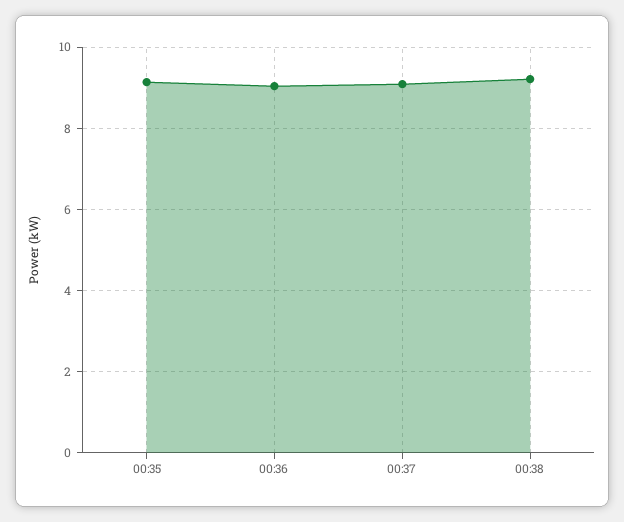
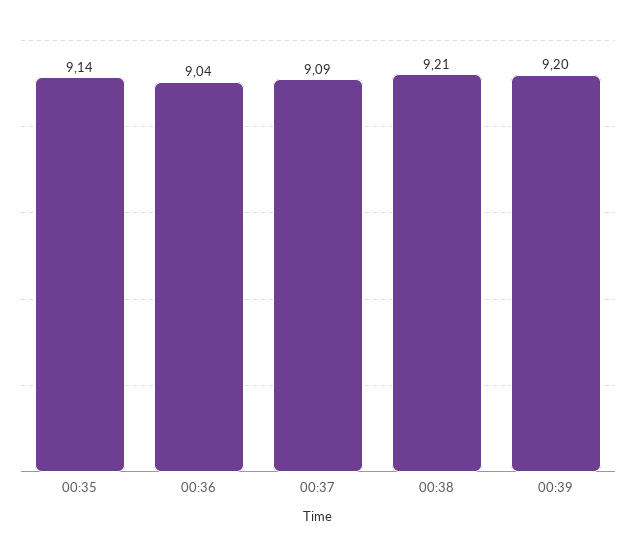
00:39: none -> 9.2

